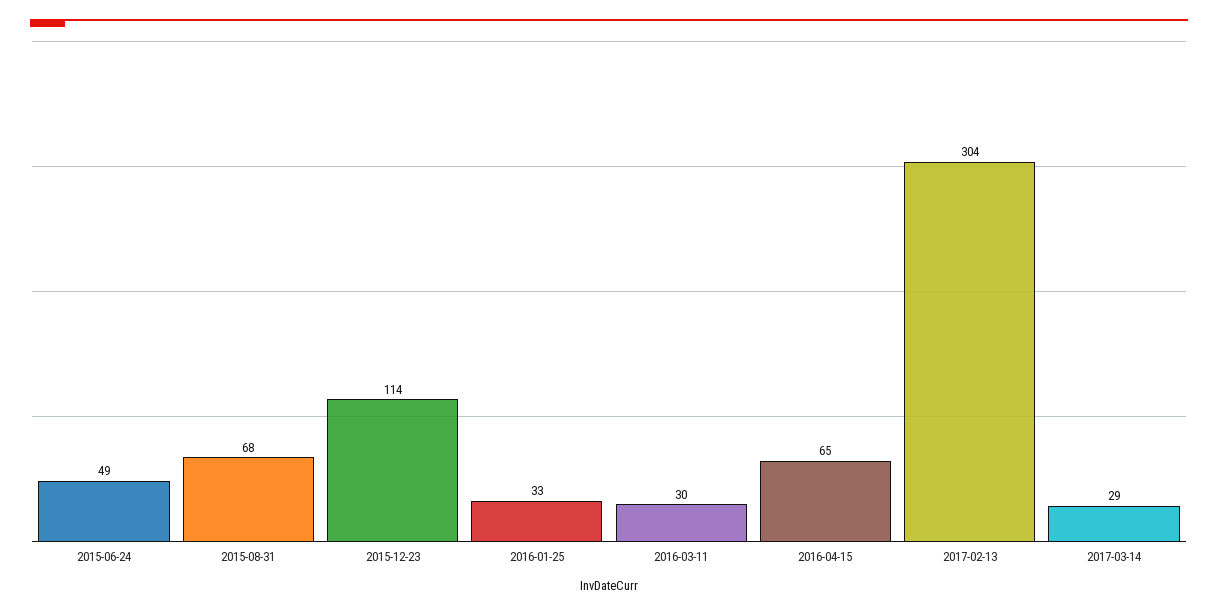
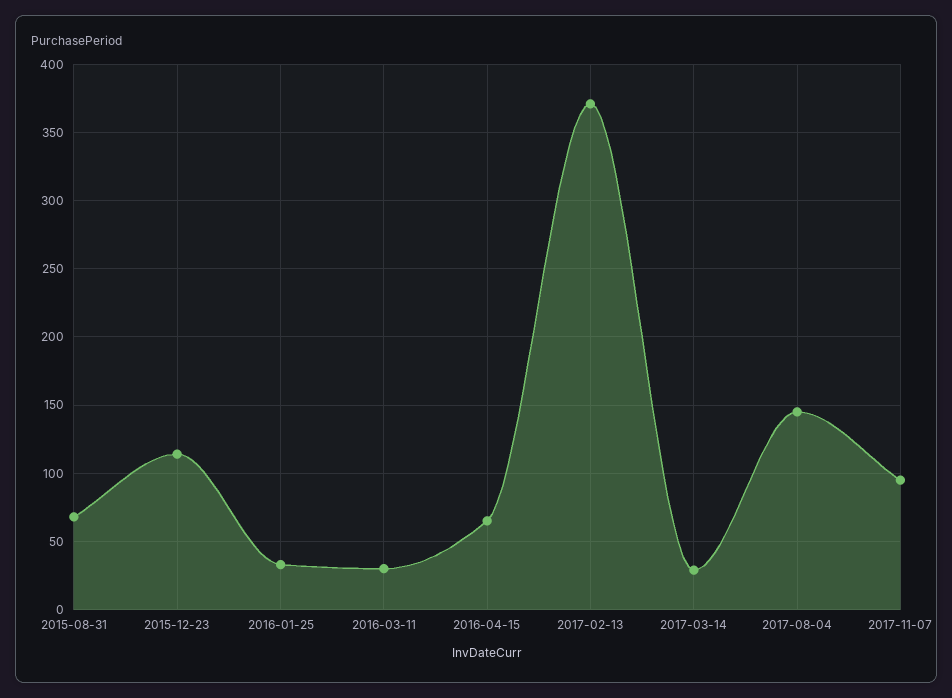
2015-06-24: 49 -> none
2017-02-13: 304 -> 370
2017-08-04: none -> 145
2017-11-07: none -> 95

